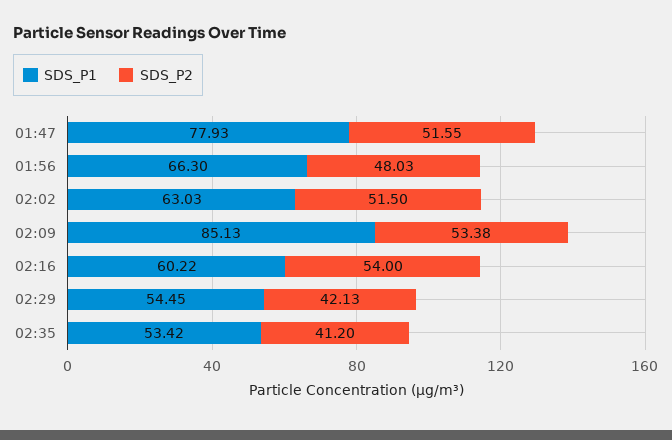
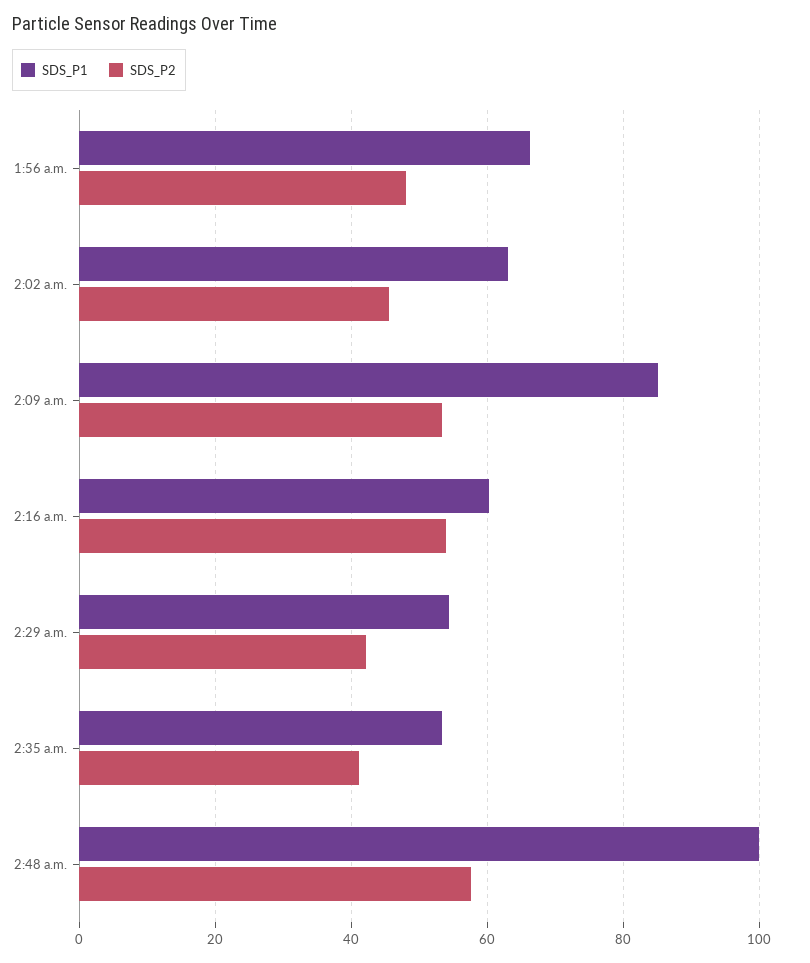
SDS_P1, 01:47: 77.93 -> none
SDS_P2, 01:47: 51.55 -> none
SDS_P2, 02:02: 51.5 -> 46
SDS_P1, 2:48 a.m.: none -> 100
SDS_P2, 2:48 a.m.: none -> 58

